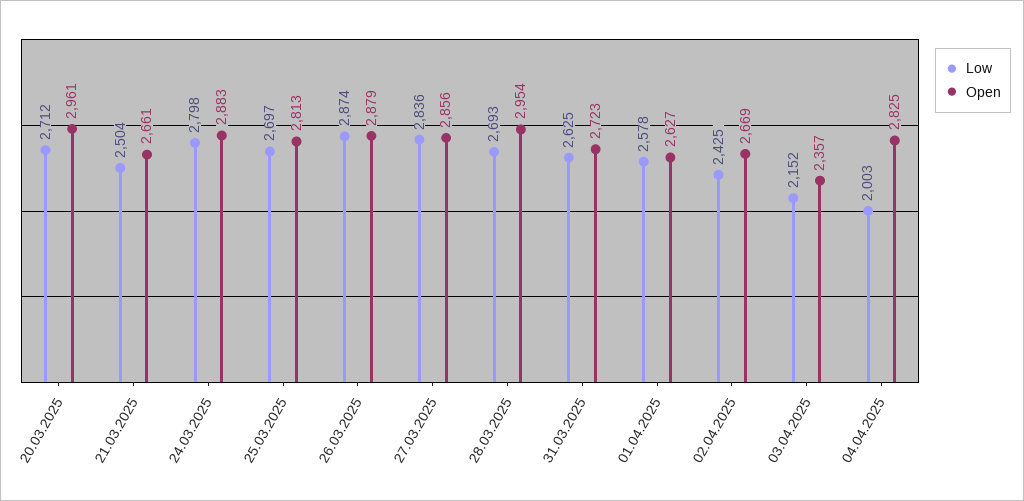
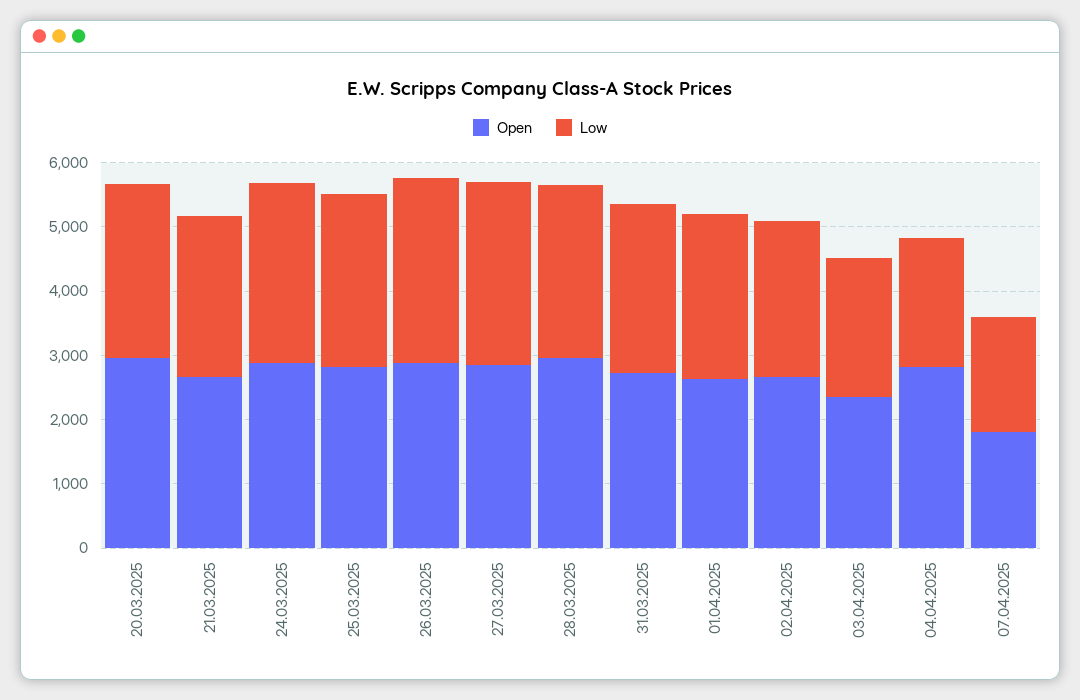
Open, 07.04.2025: none -> 1800
Low, 07.04.2025: none -> 1800

